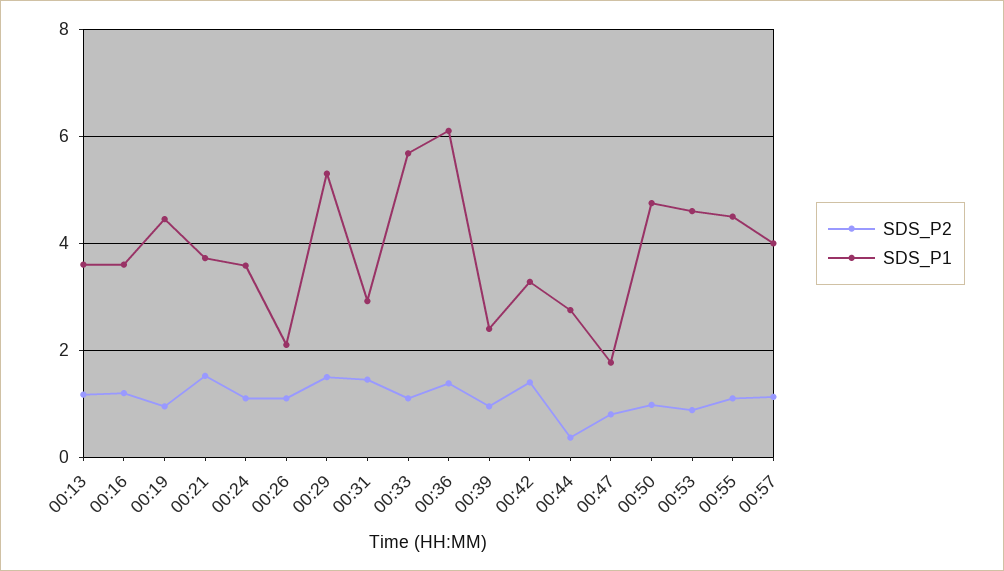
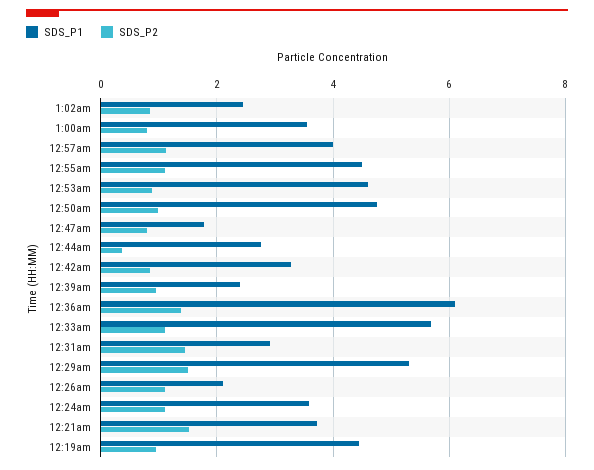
SDS_P2, 00:13: 1.2 -> none
SDS_P1, 00:13: 3.6 -> none
SDS_P2, 00:16: 1.2 -> none
SDS_P1, 00:16: 3.6 -> none
SDS_P2, 00:42: 1.4 -> 0.8
SDS_P1, 1:02am: none -> 2.4
SDS_P2, 1:02am: none -> 0.8
SDS_P1, 1:00am: none -> 3.6
SDS_P2, 1:00am: none -> 0.8

